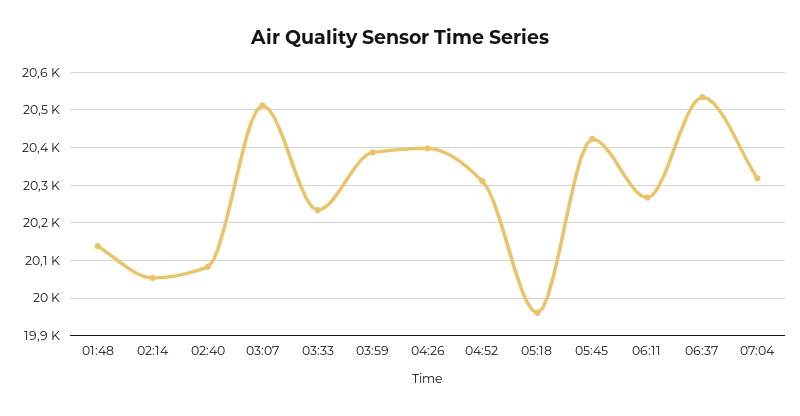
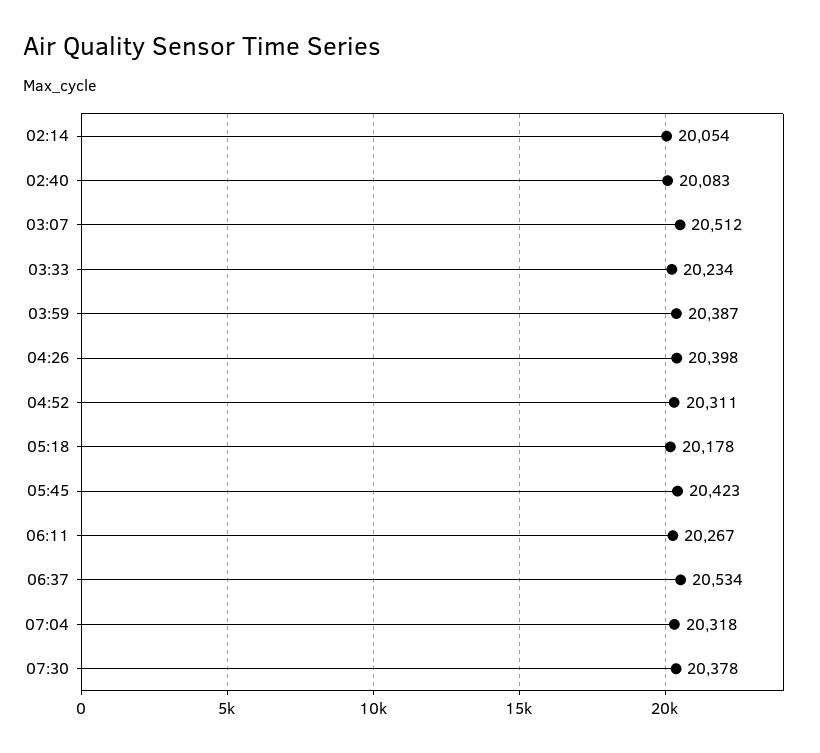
01:48: 20140 -> none
05:18: 19960 -> 20178
07:30: none -> 20378

